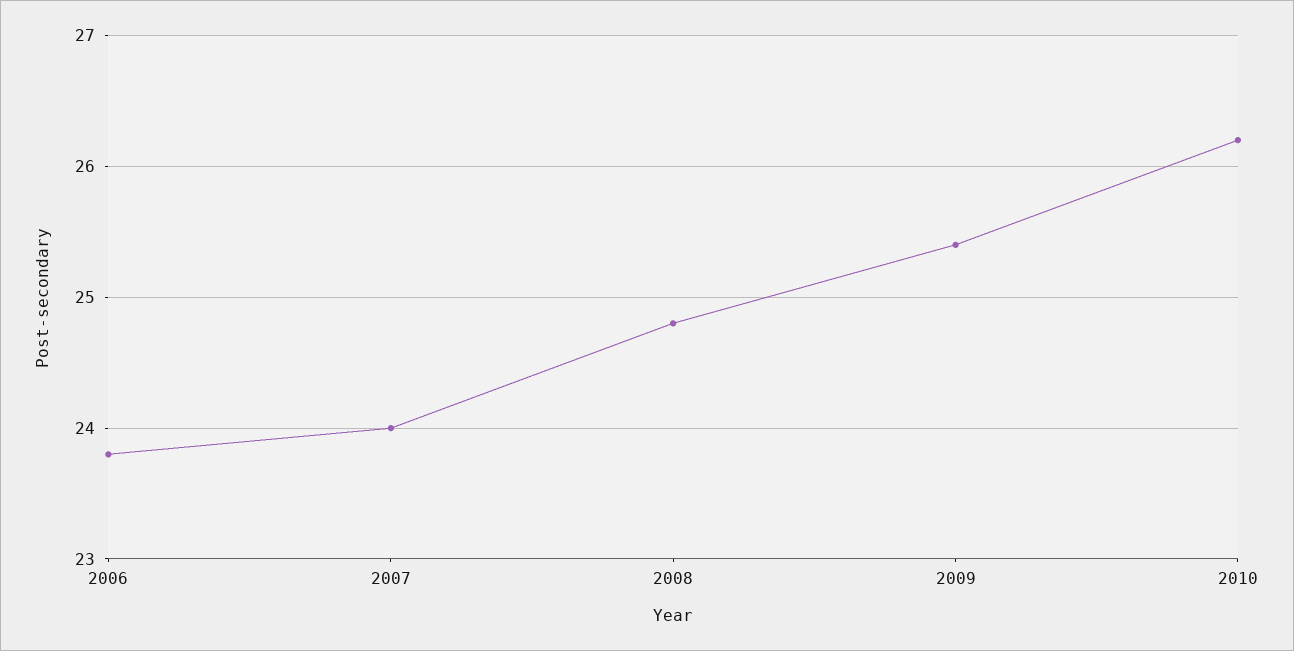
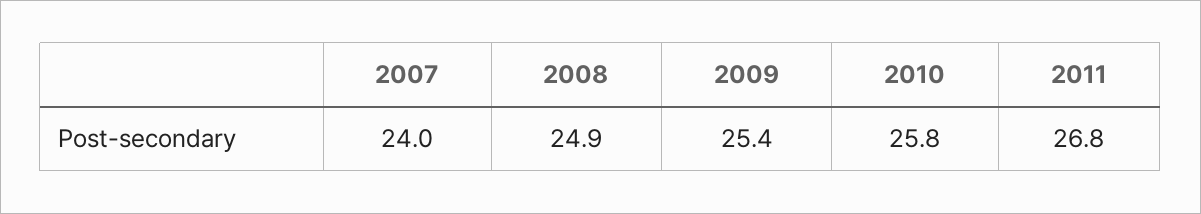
2006: 23.8 -> none
2008: 24.8 -> 24.9
2010: 26.2 -> 25.8
2011: none -> 26.8

